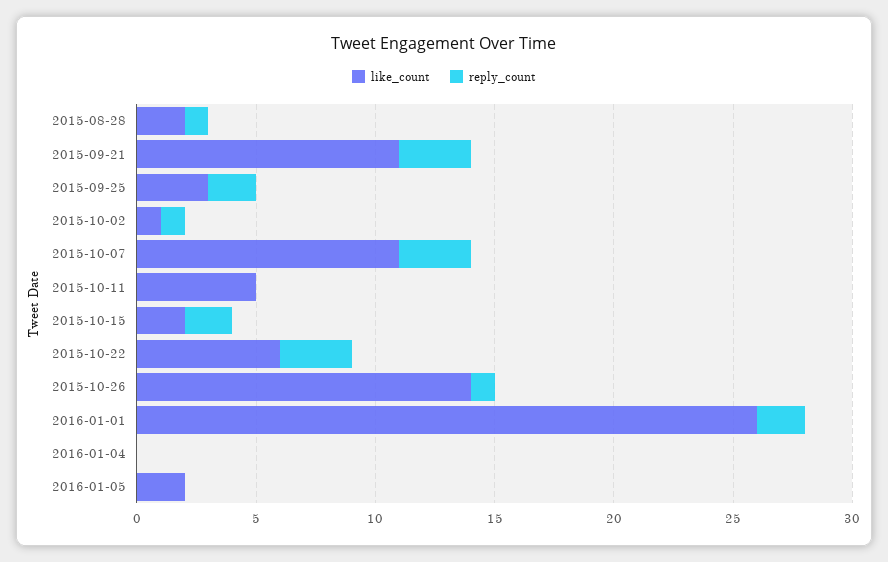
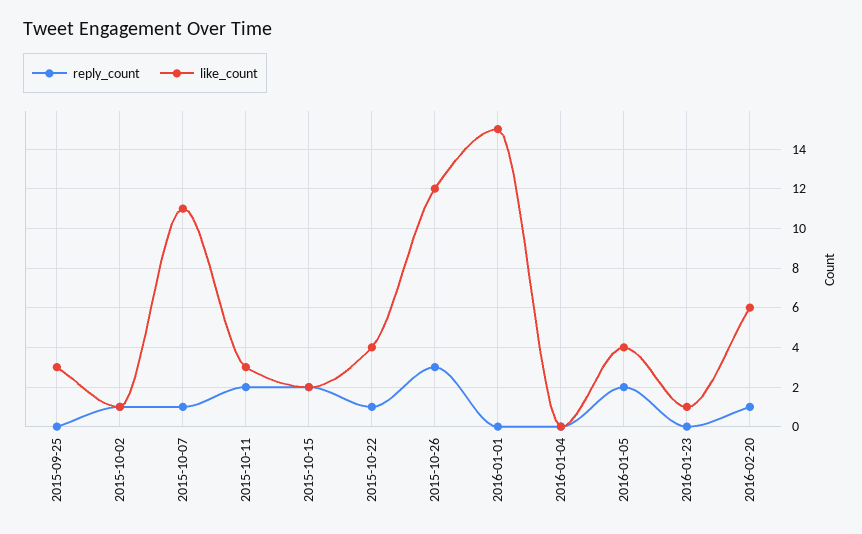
like_count, 2015-08-28: 2 -> none
reply_count, 2015-08-28: 1 -> none
like_count, 2015-09-21: 11 -> none
reply_count, 2015-09-21: 3 -> none
reply_count, 2015-09-25: 2 -> 0
reply_count, 2015-10-07: 3 -> 1
like_count, 2015-10-11: 5 -> 3
reply_count, 2015-10-11: 0 -> 2
like_count, 2015-10-22: 6 -> 4
reply_count, 2015-10-22: 3 -> 1
like_count, 2015-10-26: 14 -> 12
reply_count, 2015-10-26: 1 -> 3
like_count, 2016-01-01: 26 -> 15
reply_count, 2016-01-01: 2 -> 0
like_count, 2016-01-05: 2 -> 4
reply_count, 2016-01-05: 0 -> 2
reply_count, 2016-01-23: none -> 0
like_count, 2016-01-23: none -> 1
reply_count, 2016-02-20: none -> 1
like_count, 2016-02-20: none -> 6

